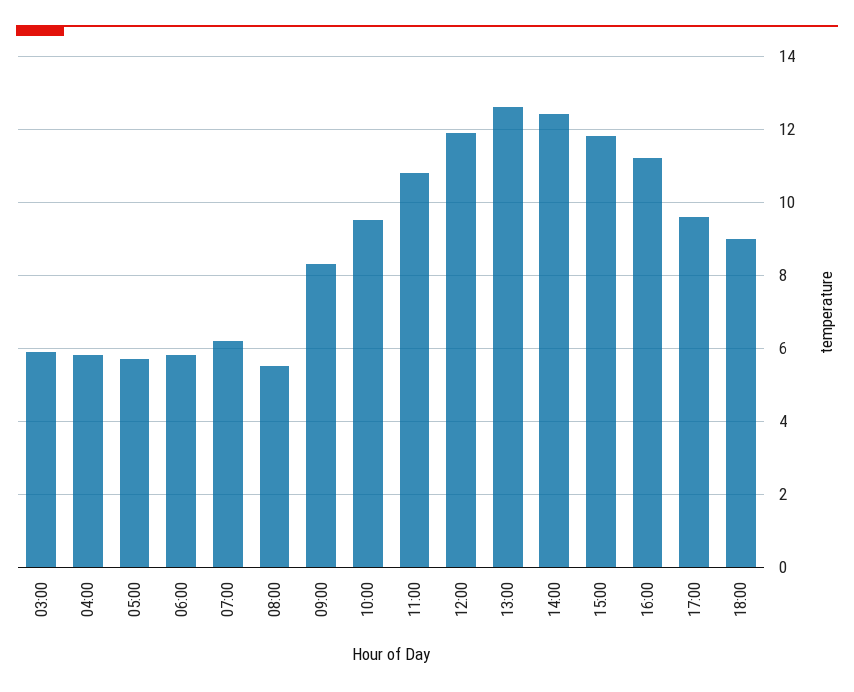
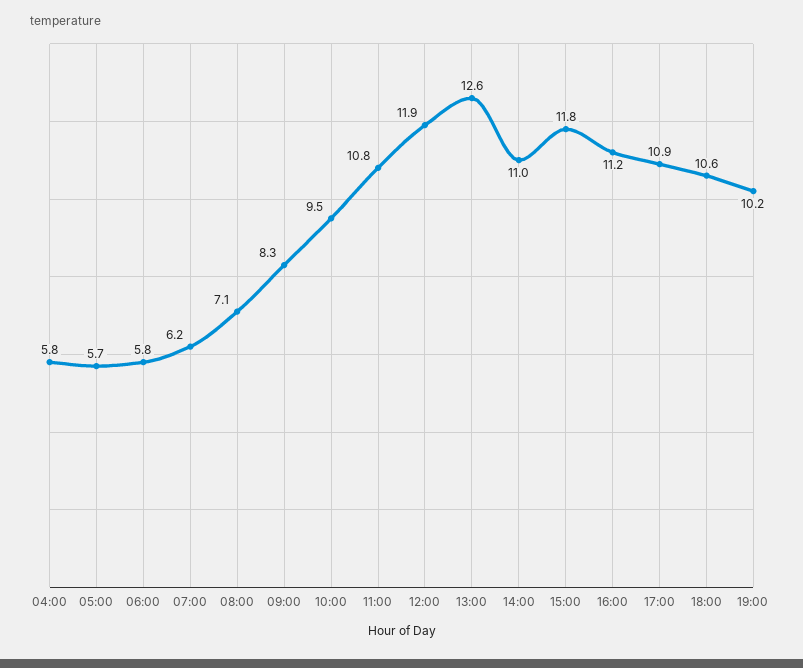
03:00: 6 -> none
08:00: 5.5 -> 7.1
14:00: 12.5 -> 11
17:00: 9.5 -> 10.9
18:00: 9 -> 10.6
19:00: none -> 10.2

